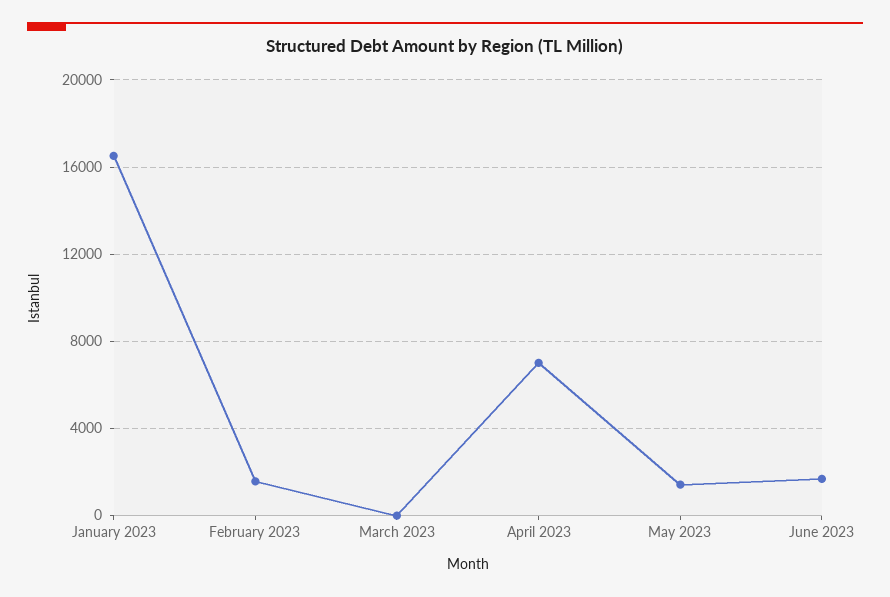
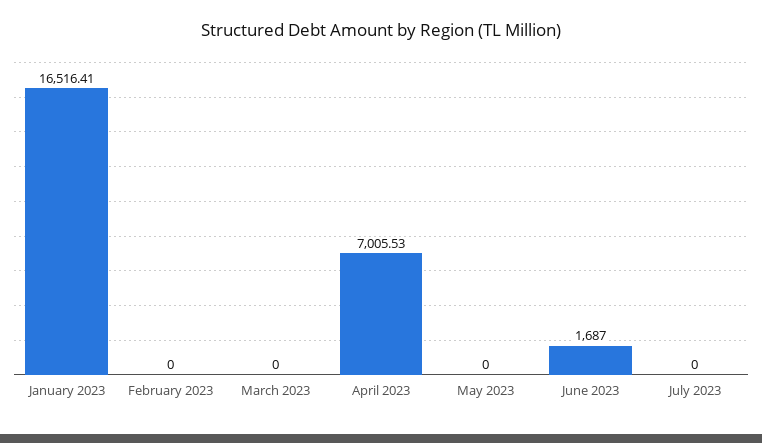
February 2023: 1500 -> 0
May 2023: 1500 -> 0
July 2023: none -> 0

